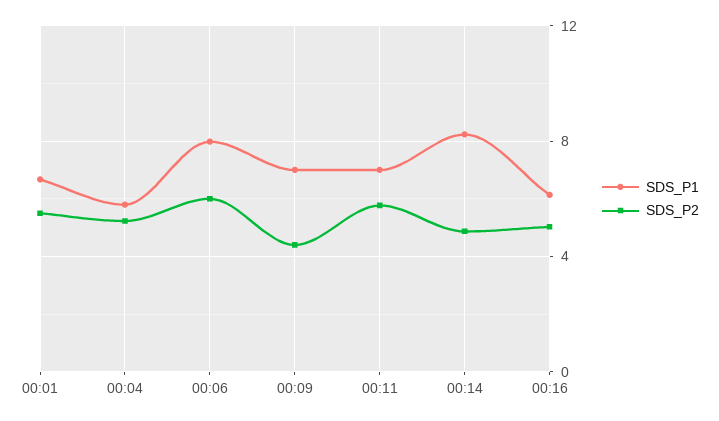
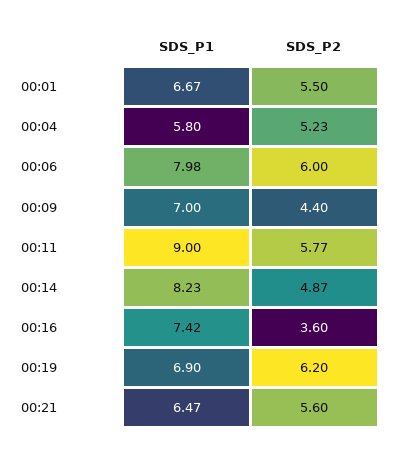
SDS_P1, 00:11: 7 -> 9
SDS_P1, 00:16: 6 -> 7.42
SDS_P2, 00:16: 5 -> 3.6
SDS_P1, 00:19: none -> 6.9
SDS_P2, 00:19: none -> 6.2
SDS_P1, 00:21: none -> 6.47
SDS_P2, 00:21: none -> 5.6

